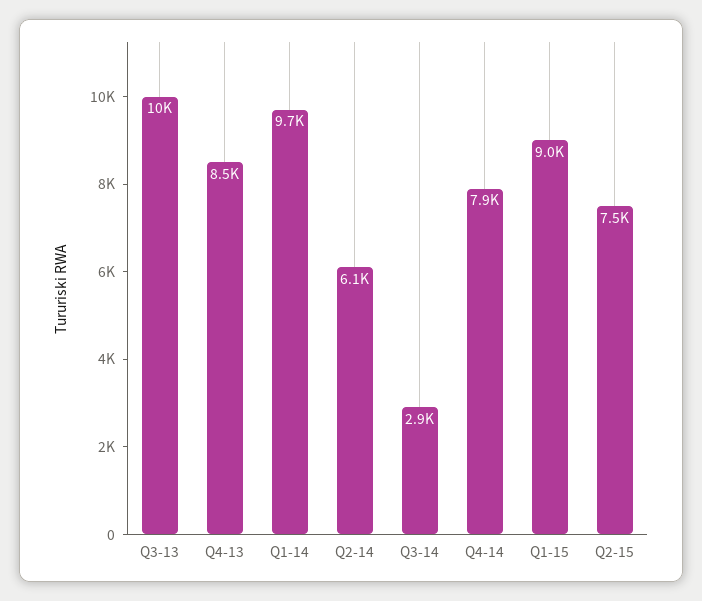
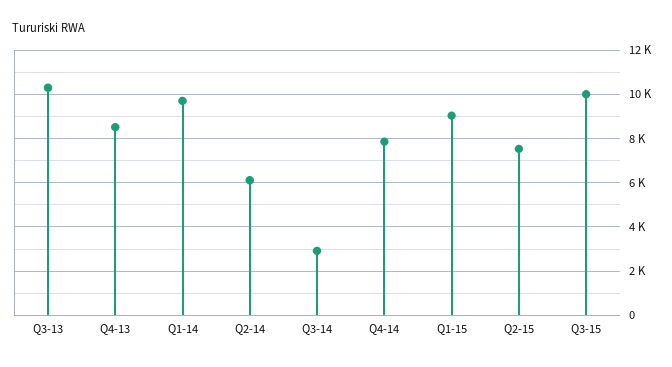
Q3-15: none -> 10000

